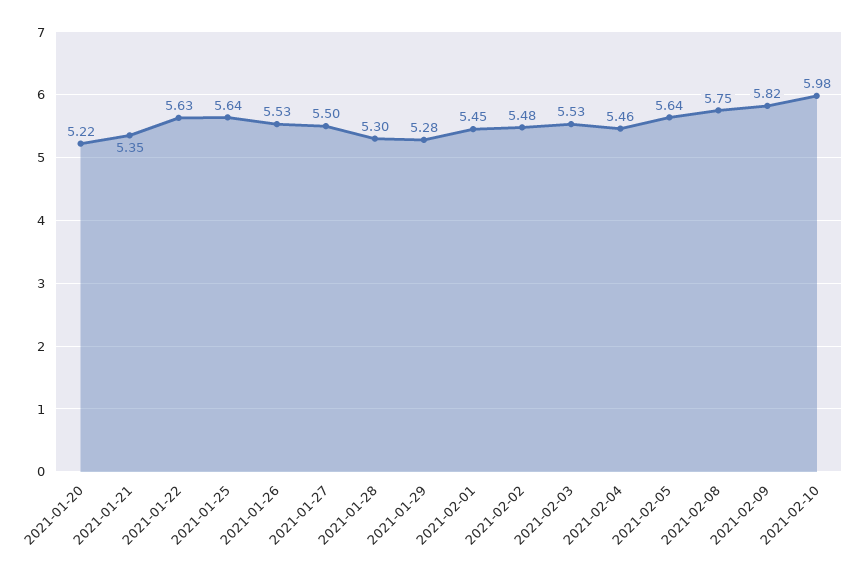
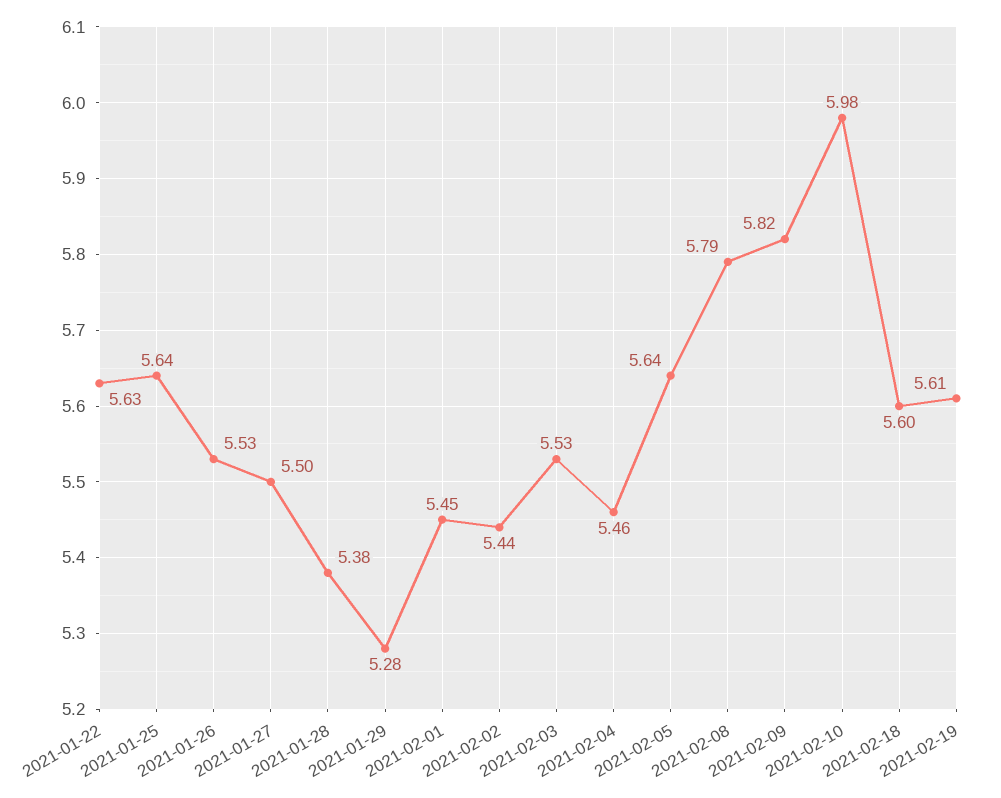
2021-01-20: 5.22 -> none
2021-01-21: 5.35 -> none
2021-01-28: 5.3 -> 5.38
2021-02-02: 5.48 -> 5.44
2021-02-08: 5.75 -> 5.79
2021-02-18: none -> 5.6
2021-02-19: none -> 5.61

